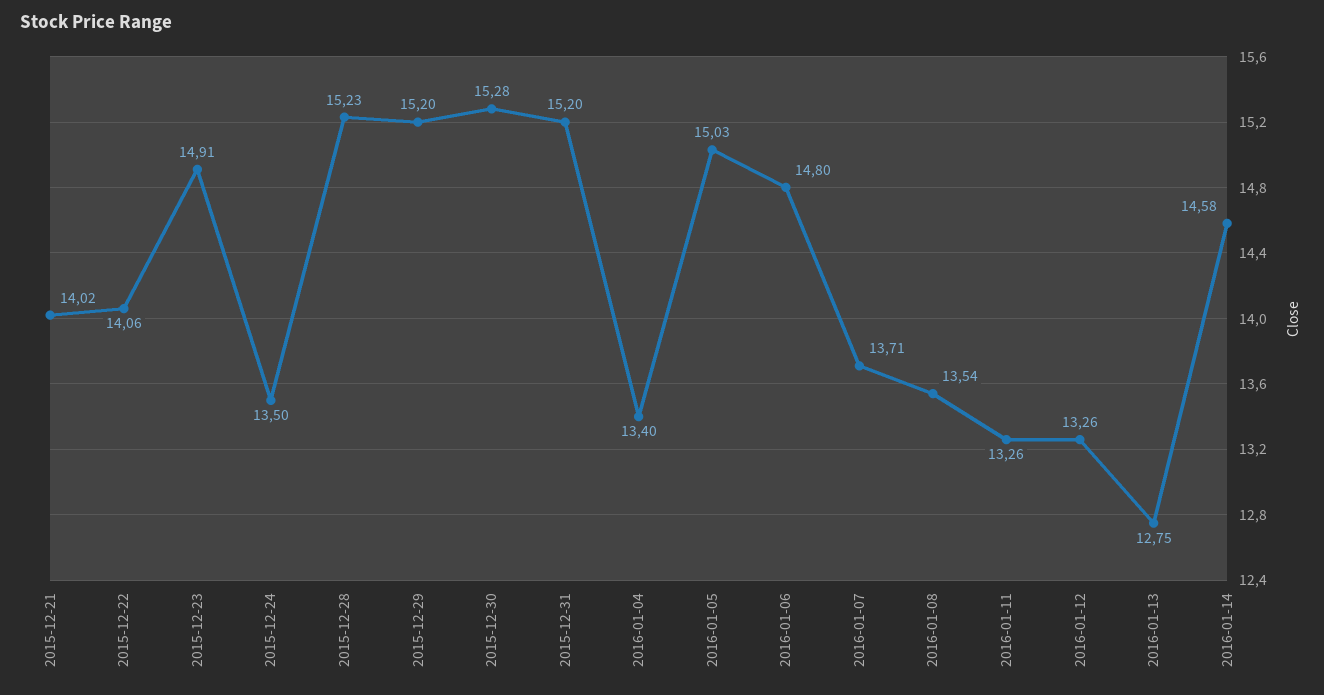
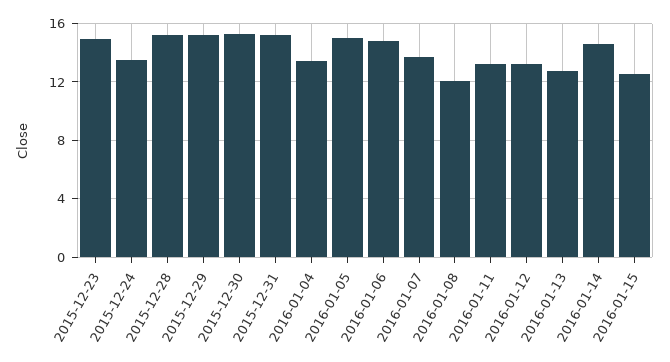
2015-12-21: 14.02 -> none
2015-12-22: 14.06 -> none
2016-01-08: 13.54 -> 12
2016-01-15: none -> 12.5

